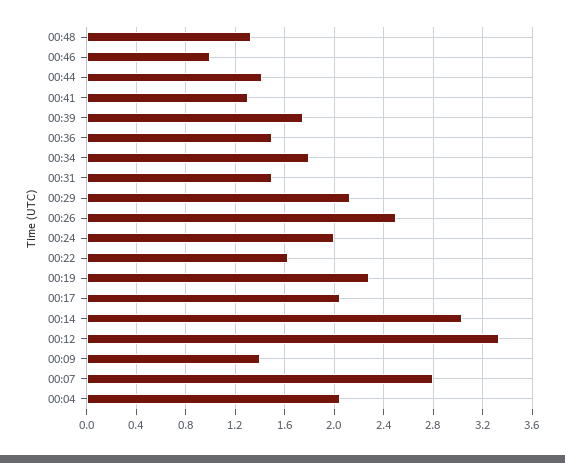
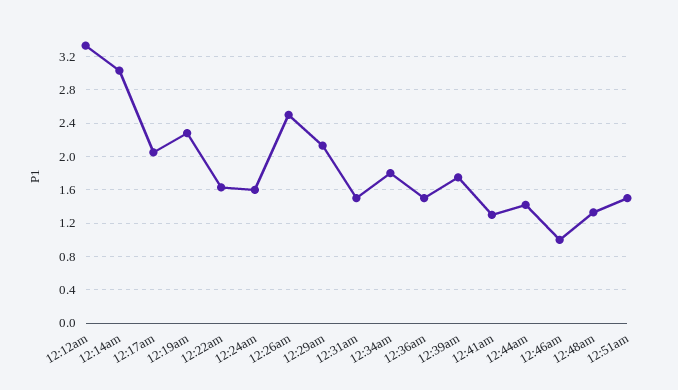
00:24: 2 -> 1.6
00:09: 1.4 -> none
00:07: 2.8 -> none
00:04: 2.05 -> none
12:51am: none -> 1.5

